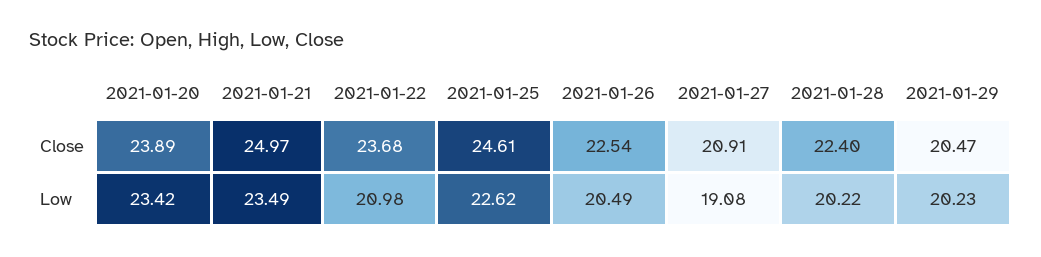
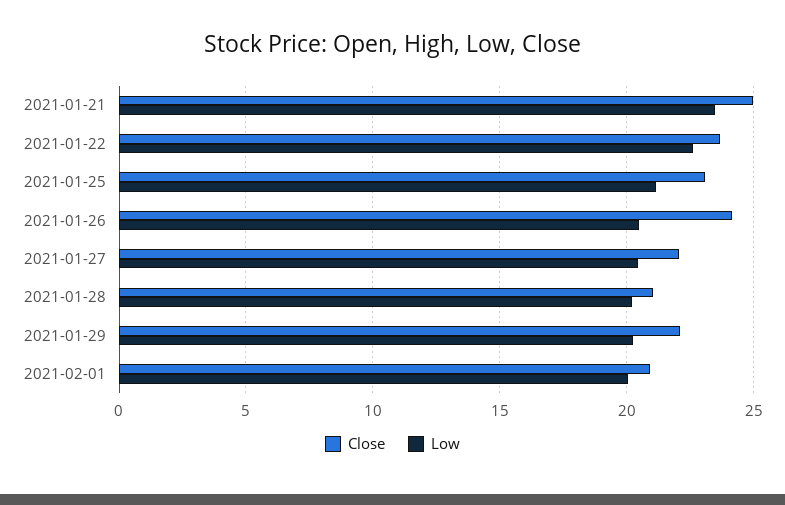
Close, 2021-01-20: 23.89 -> none
Close, 2021-01-25: 24.61 -> 23
Close, 2021-01-26: 22.54 -> 24
Close, 2021-01-27: 20.91 -> 22
Close, 2021-01-28: 22.4 -> 21
Close, 2021-01-29: 20.47 -> 22
Low, 2021-01-20: 23.42 -> none
Low, 2021-01-22: 20.98 -> 22.5
Low, 2021-01-25: 22.62 -> 21
Low, 2021-01-27: 19.08 -> 20.5
Close, 2021-02-01: none -> 21
Low, 2021-02-01: none -> 20

